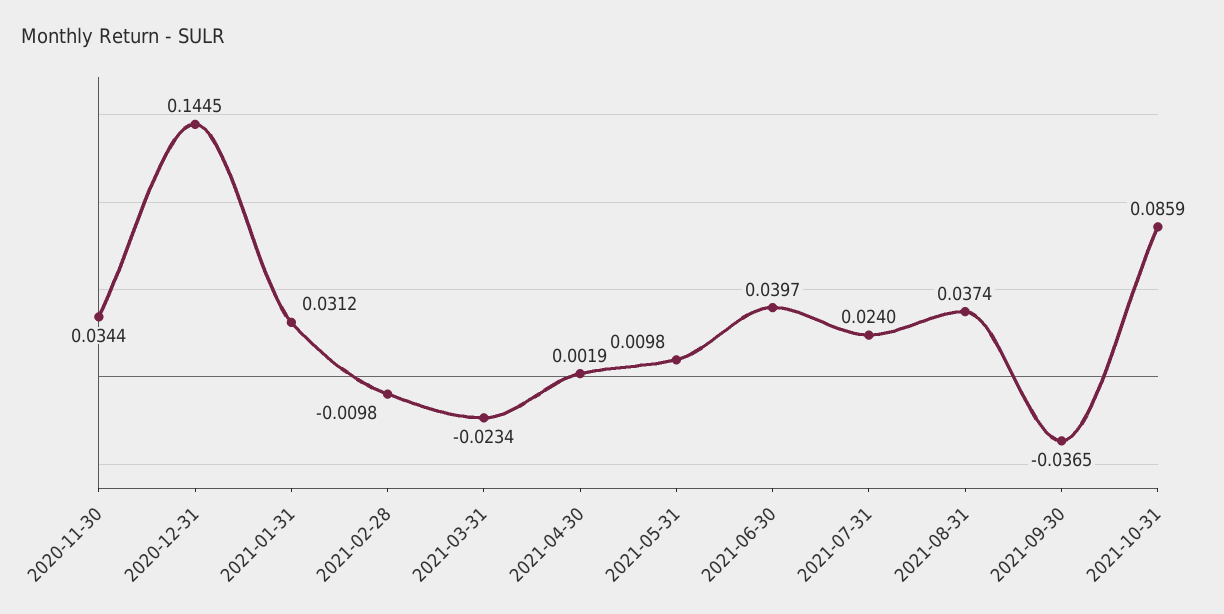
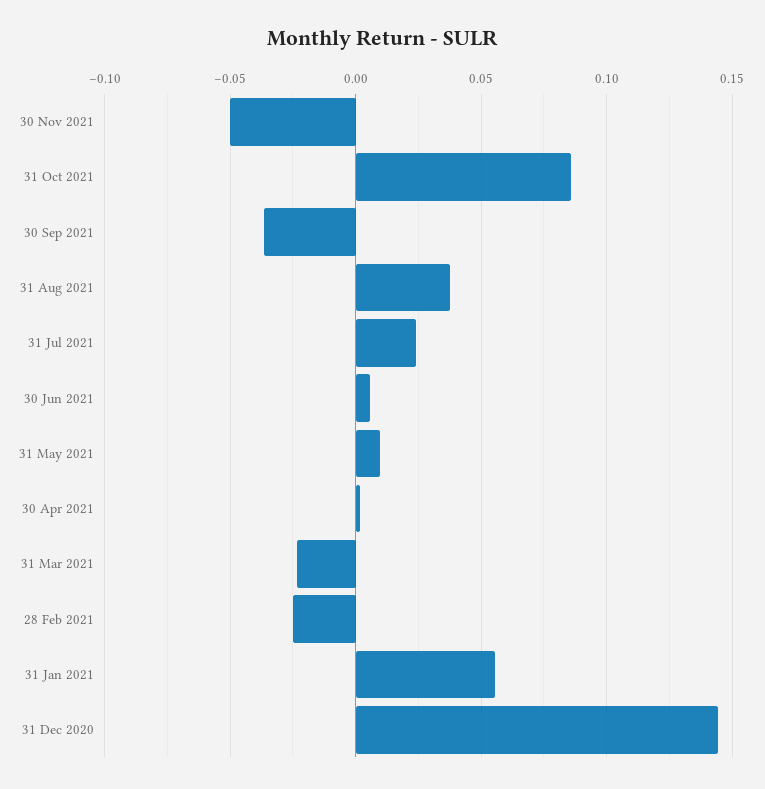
2020-11-30: 0.0344 -> none
2021-01-31: 0.0312 -> 0.055
2021-02-28: -0.0098 -> -0.025
2021-06-30: 0.0397 -> 0.005
30 Nov 2021: none -> -0.05

